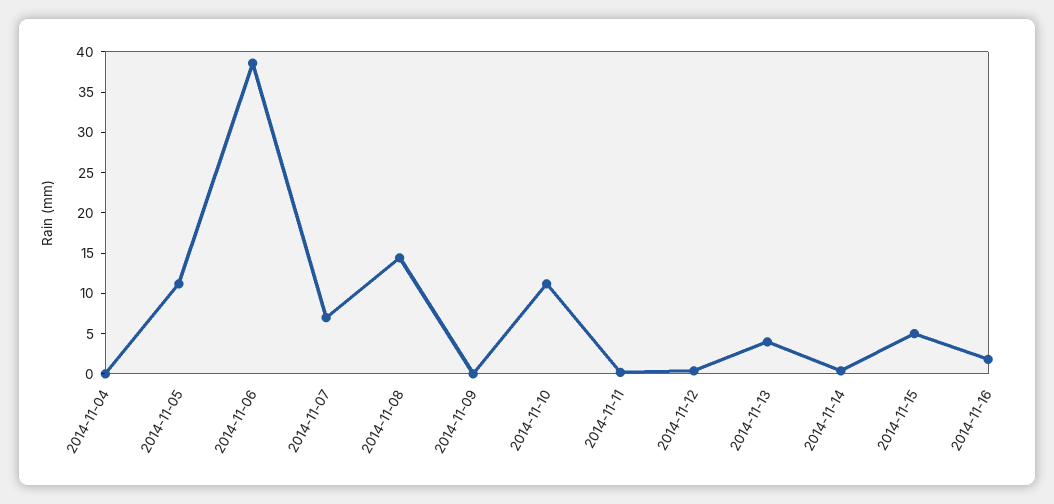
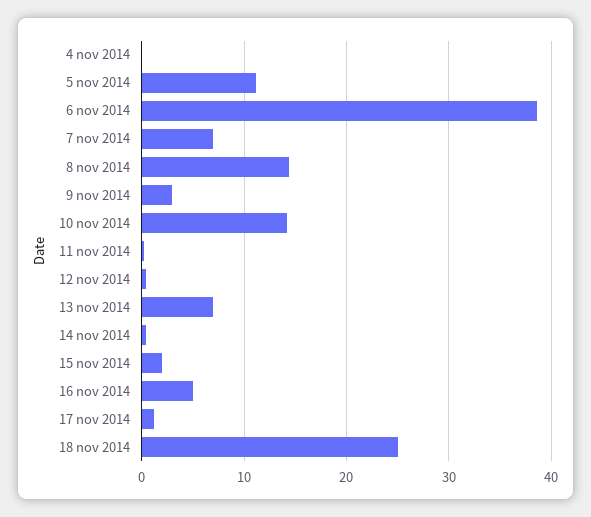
2014-11-09: 0 -> 3
2014-11-10: 11 -> 14
2014-11-13: 4 -> 7
2014-11-15: 5 -> 2
2014-11-16: 2 -> 5
17 nov 2014: none -> 1
18 nov 2014: none -> 25

